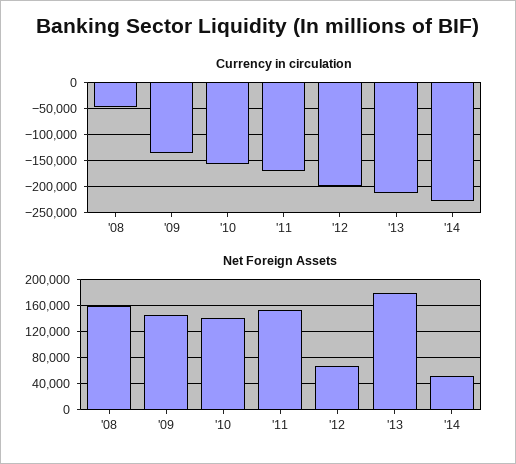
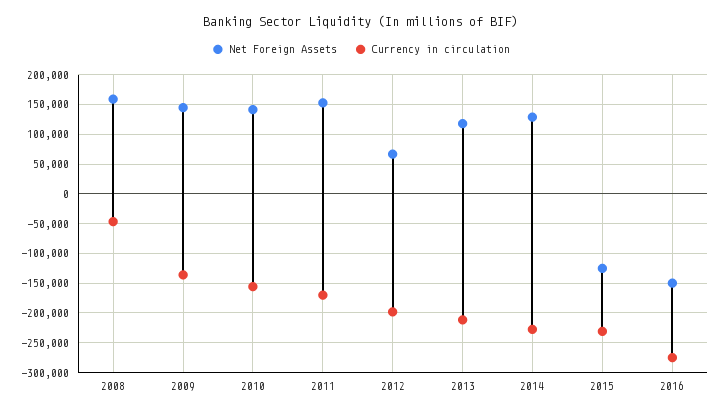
Net Foreign Assets, '13: 180000 -> 125000
Net Foreign Assets, '14: 50000 -> 125000
Net Foreign Assets, 2015: none -> -125000
Currency in circulation, 2015: none -> -225000
Net Foreign Assets, 2016: none -> -150000
Currency in circulation, 2016: none -> -275000

